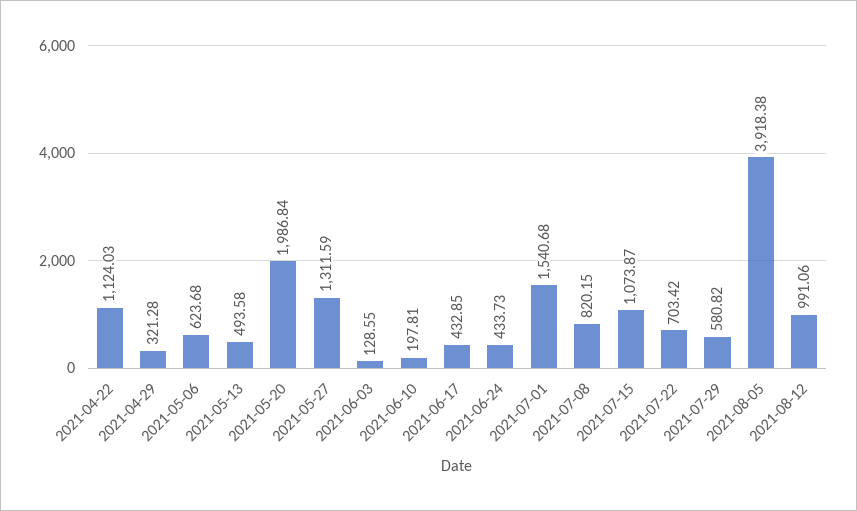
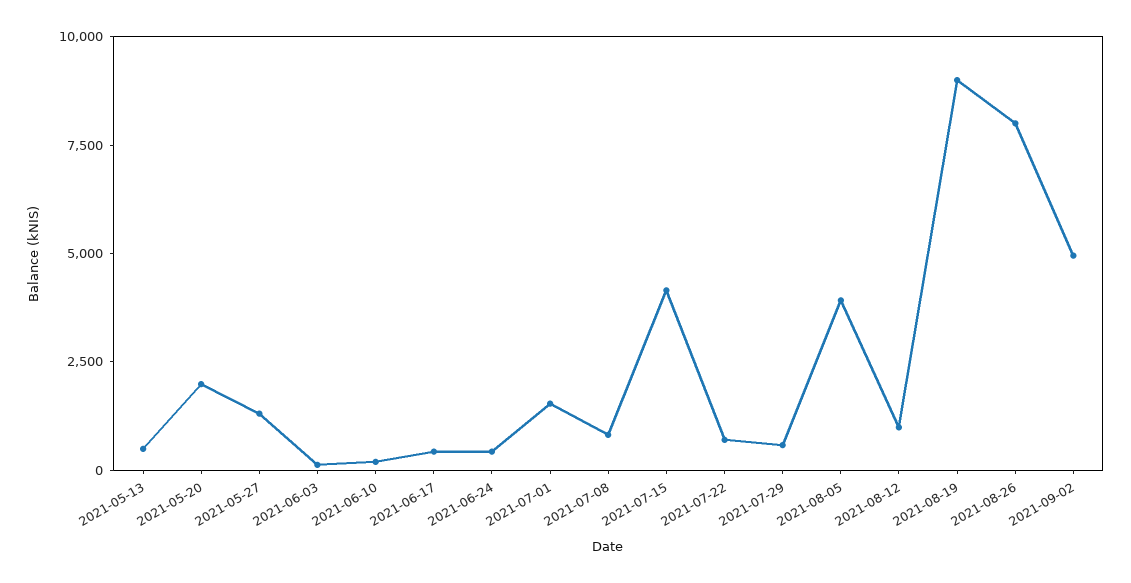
2021-04-22: 1124.03 -> none
2021-04-29: 321.28 -> none
2021-05-06: 623.68 -> none
2021-07-15: 1073.87 -> 4000
2021-08-19: none -> 9000
2021-08-26: none -> 8000
2021-09-02: none -> 5000

